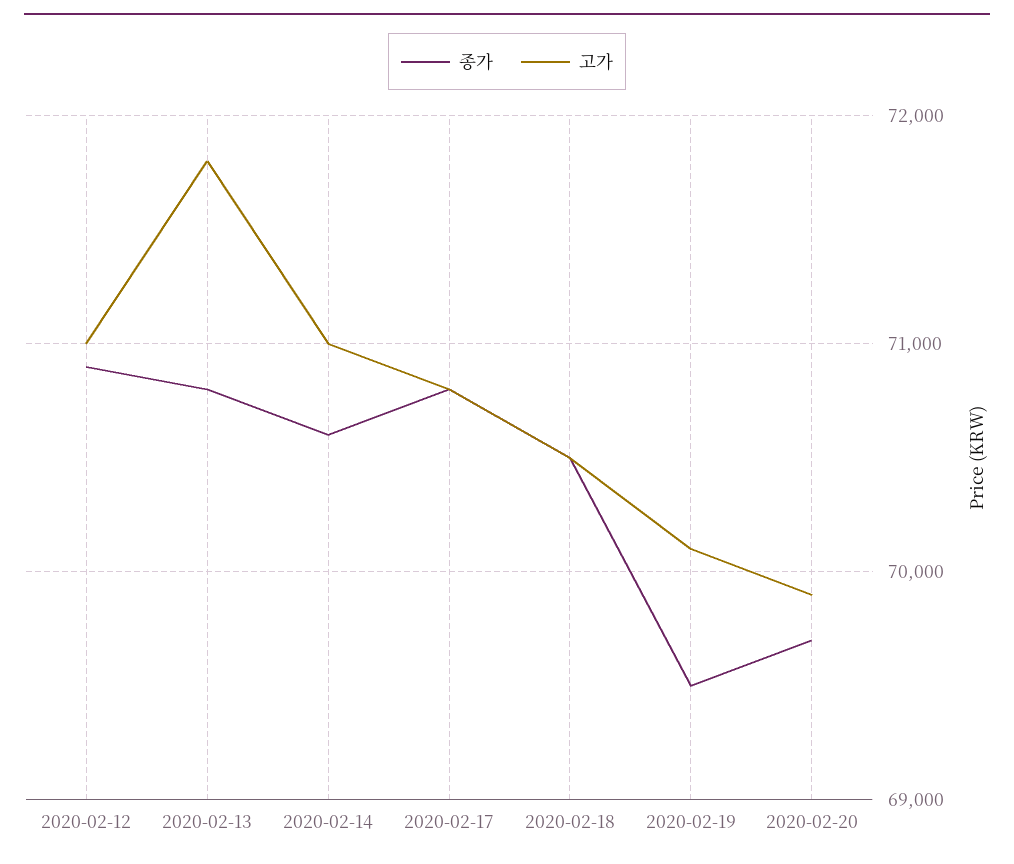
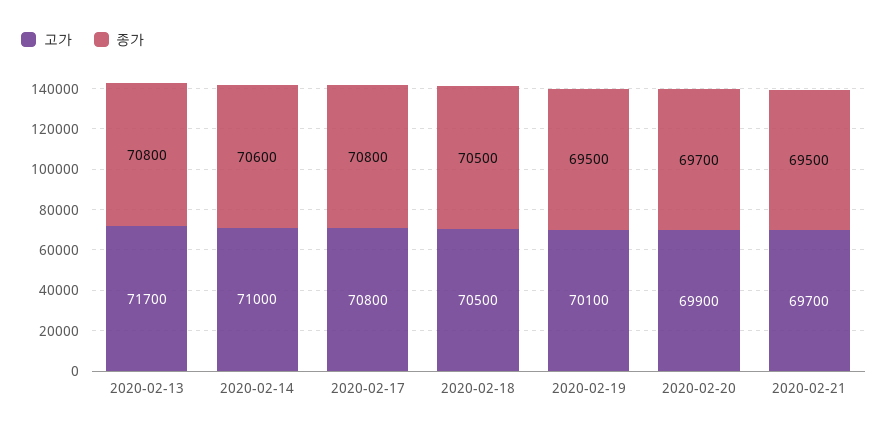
종가, 2020-02-12: 70900 -> none
고가, 2020-02-12: 71000 -> none
고가, 2020-02-13: 71800 -> 71700
고가, 2020-02-21: none -> 69700
종가, 2020-02-21: none -> 69500

